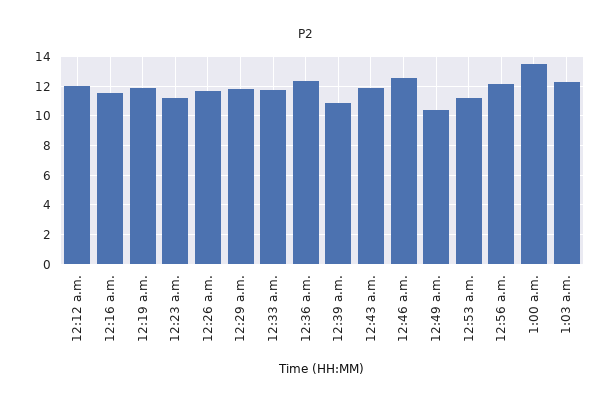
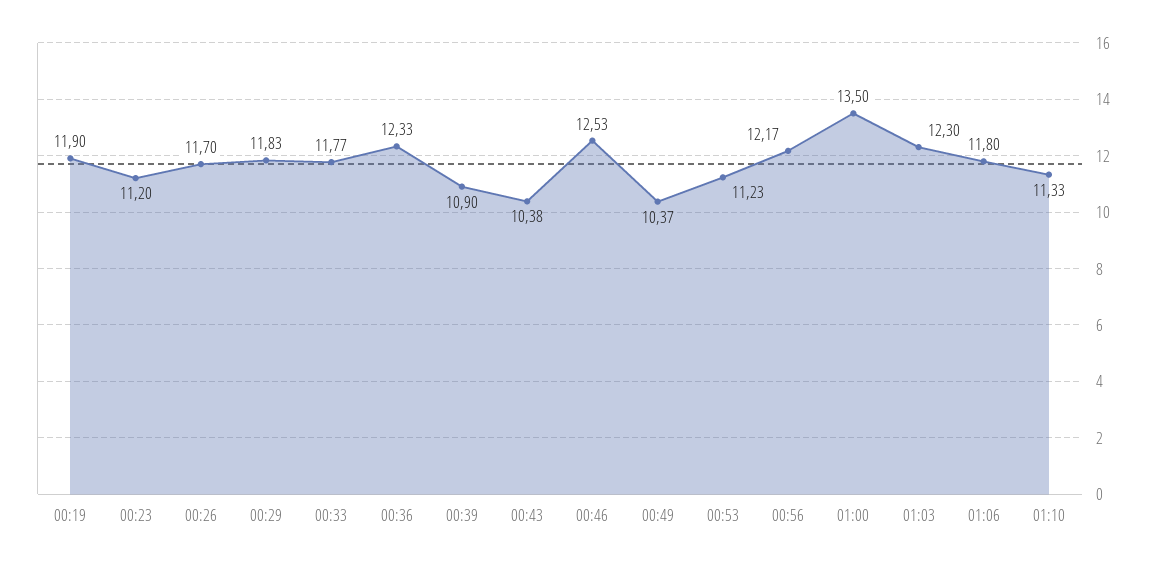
12:12 a.m.: 12 -> none
12:16 a.m.: 11.5 -> none
12:43 a.m.: 12 -> 10.38
01:06: none -> 11.8
01:10: none -> 11.33

